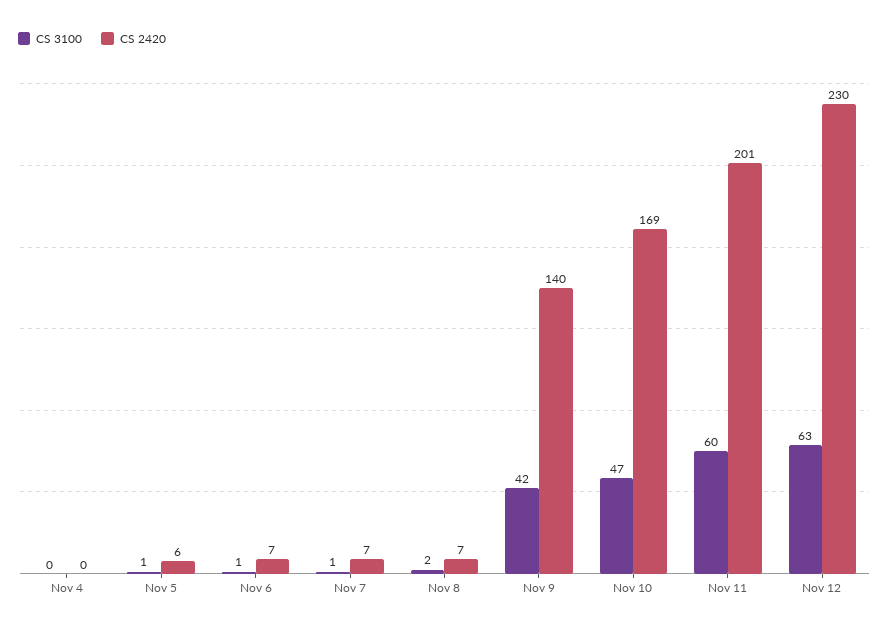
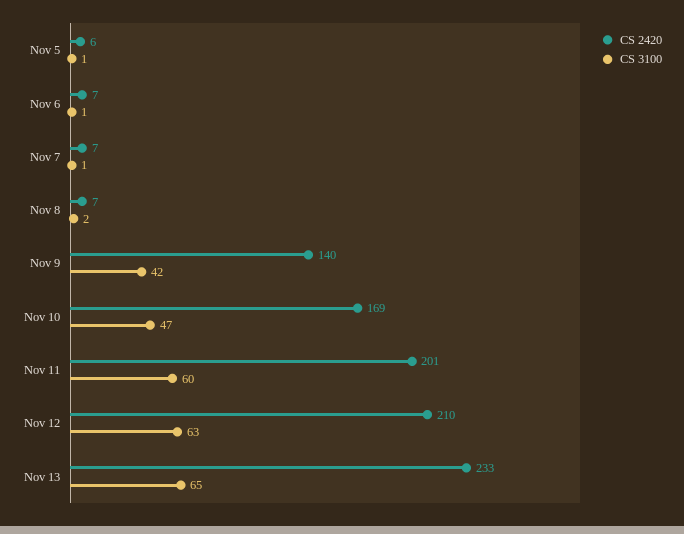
CS 3100, Nov 4: 0 -> none
CS 2420, Nov 4: 0 -> none
CS 2420, Nov 12: 230 -> 210
CS 2420, Nov 13: none -> 233
CS 3100, Nov 13: none -> 65

